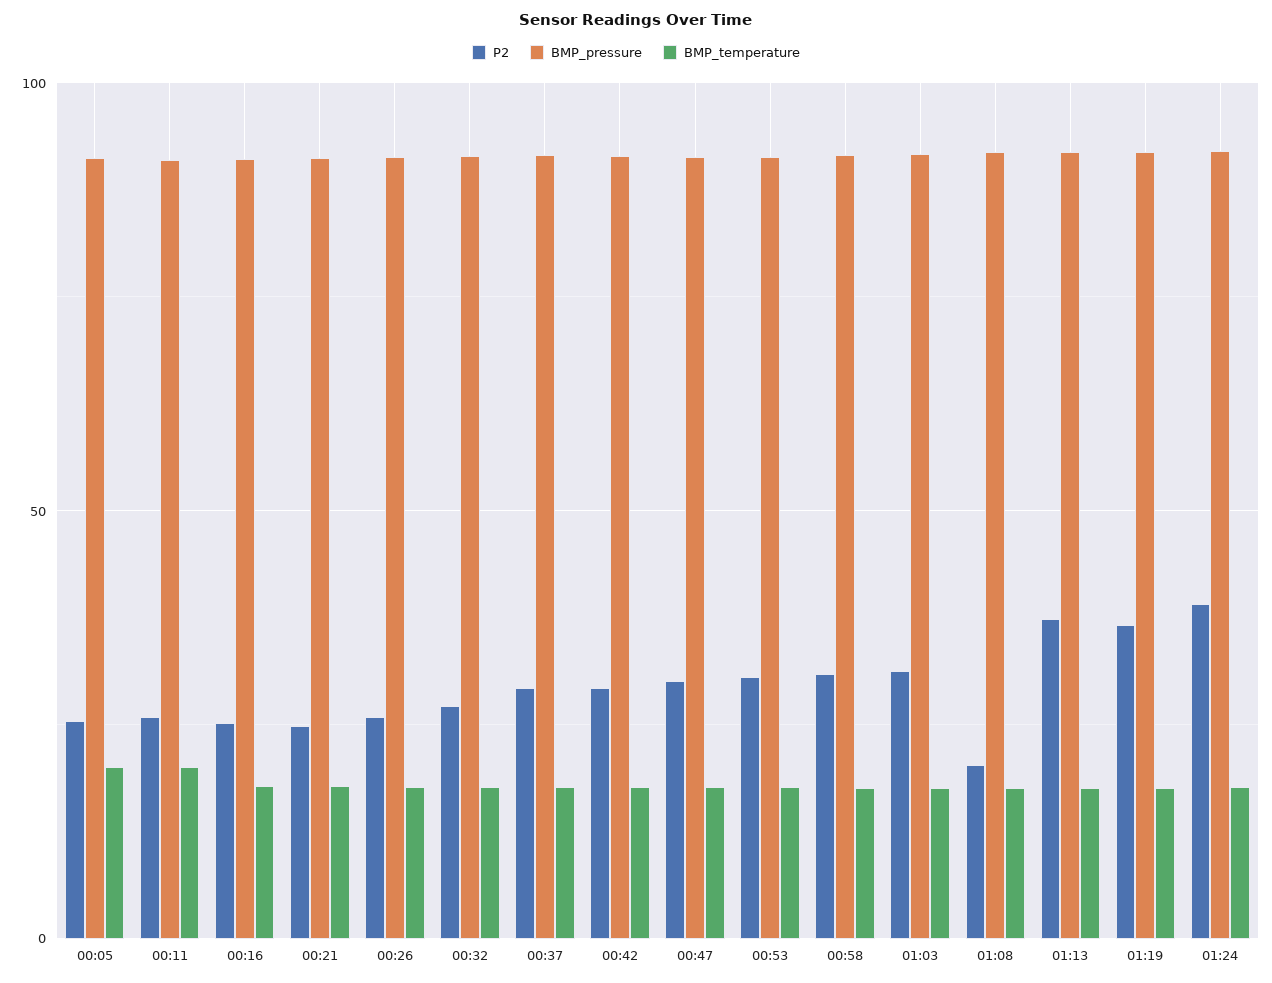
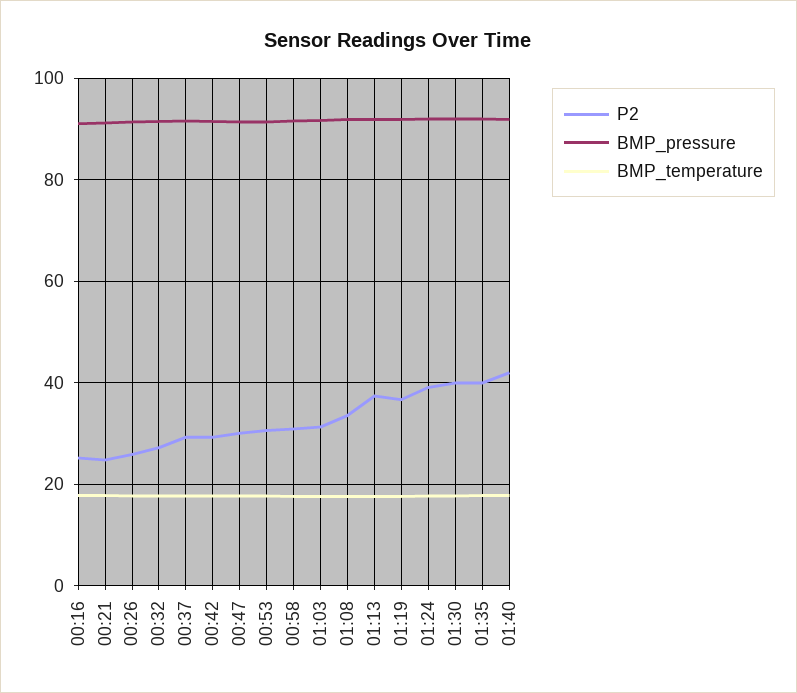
P2, 00:05: 25 -> none
BMP_pressure, 00:05: 90 -> none
BMP_temperature, 00:05: 20 -> none
P2, 00:11: 25 -> none
BMP_pressure, 00:11: 90 -> none
BMP_temperature, 00:11: 20 -> none
P2, 01:08: 20 -> 34
P2, 01:30: none -> 40
BMP_pressure, 01:30: none -> 92
BMP_temperature, 01:30: none -> 18
P2, 01:35: none -> 40
BMP_pressure, 01:35: none -> 92
BMP_temperature, 01:35: none -> 18
P2, 01:40: none -> 42
BMP_pressure, 01:40: none -> 92
BMP_temperature, 01:40: none -> 18

